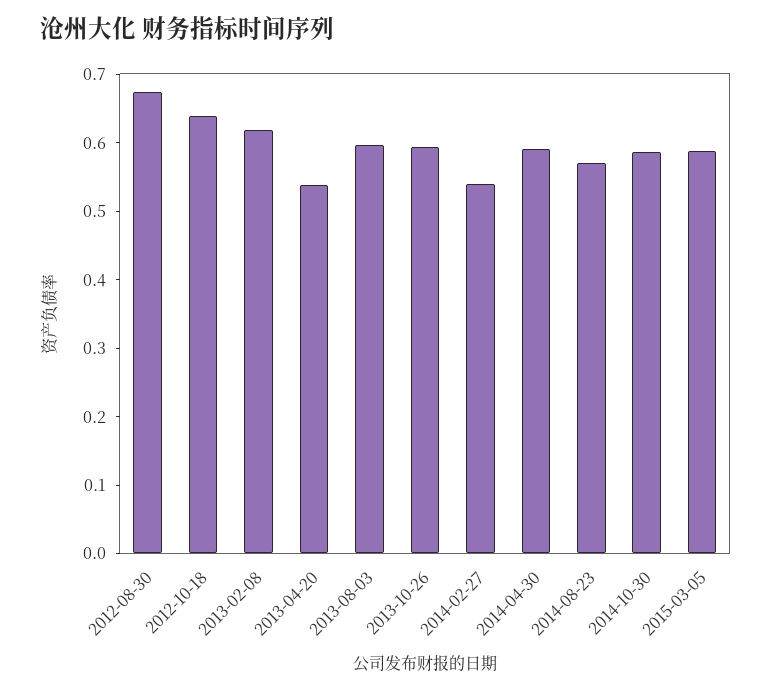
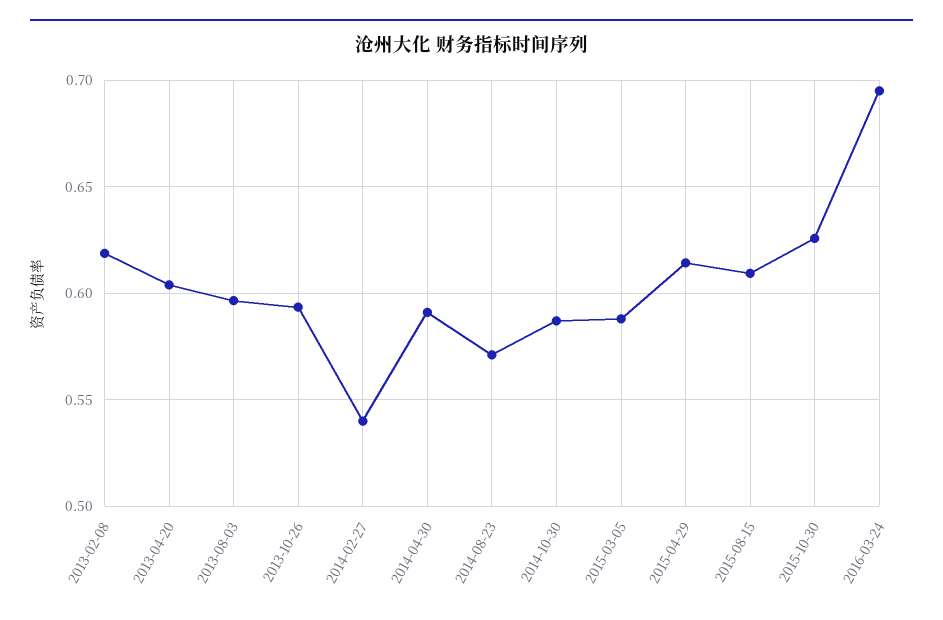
2012-08-30: 0.68 -> none
2012-10-18: 0.64 -> none
2013-04-20: 0.54 -> 0.605
2015-04-29: none -> 0.615
2015-08-15: none -> 0.61
2015-10-30: none -> 0.625
2016-03-24: none -> 0.695

